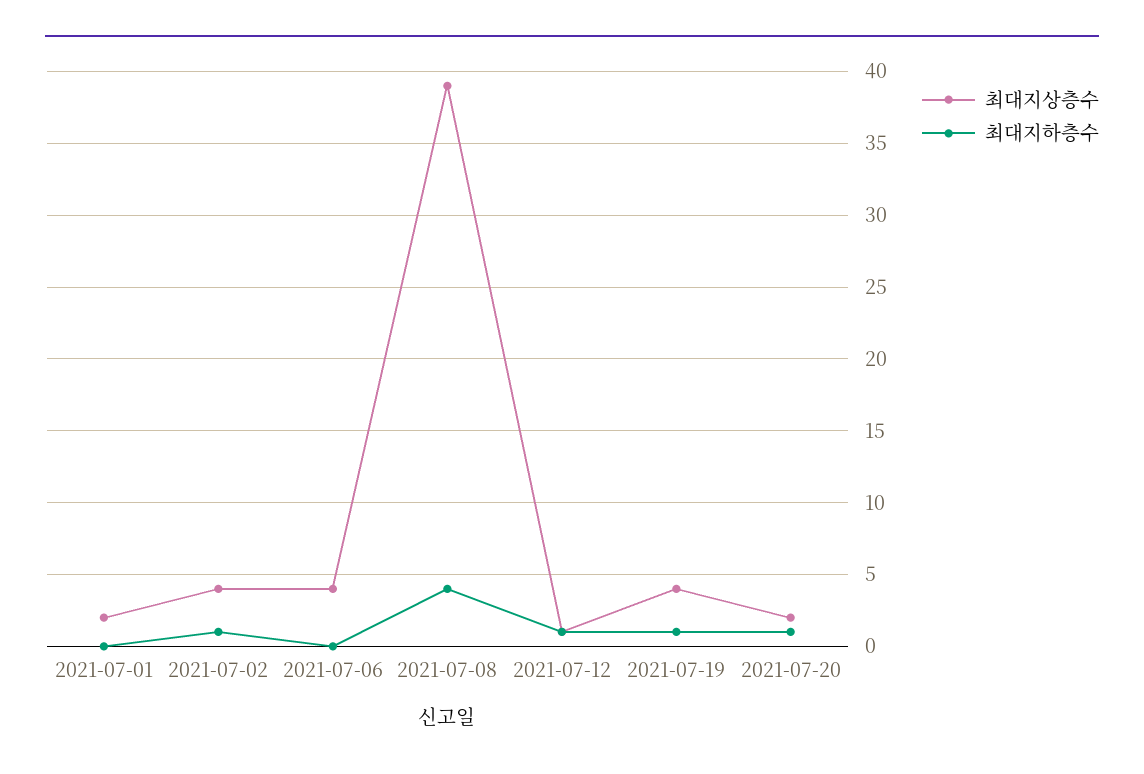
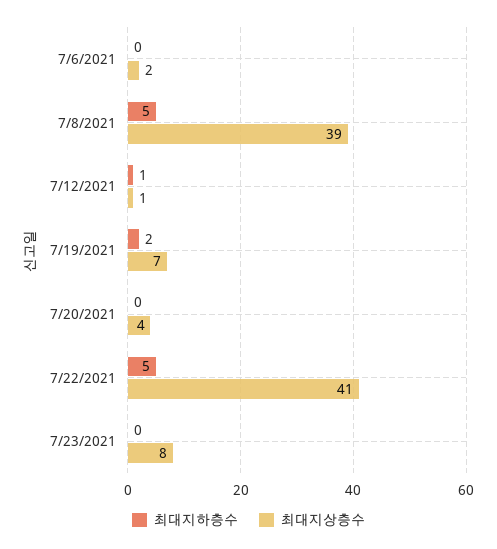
최대지상층수, 2021-07-01: 2 -> none
최대지하층수, 2021-07-01: 0 -> none
최대지상층수, 2021-07-02: 4 -> none
최대지하층수, 2021-07-02: 1 -> none
최대지상층수, 2021-07-06: 4 -> 2
최대지하층수, 2021-07-08: 4 -> 5
최대지상층수, 2021-07-19: 4 -> 7
최대지하층수, 2021-07-19: 1 -> 2
최대지상층수, 2021-07-20: 2 -> 4
최대지하층수, 2021-07-20: 1 -> 0
최대지하층수, 7/22/2021: none -> 5
최대지상층수, 7/22/2021: none -> 41
최대지하층수, 7/23/2021: none -> 0
최대지상층수, 7/23/2021: none -> 8

